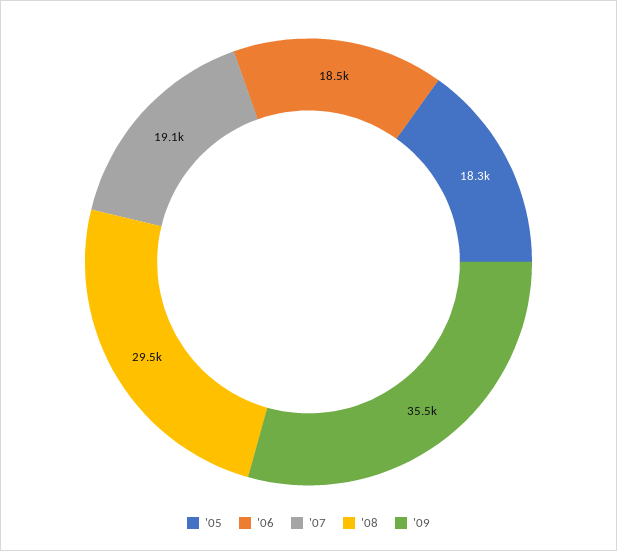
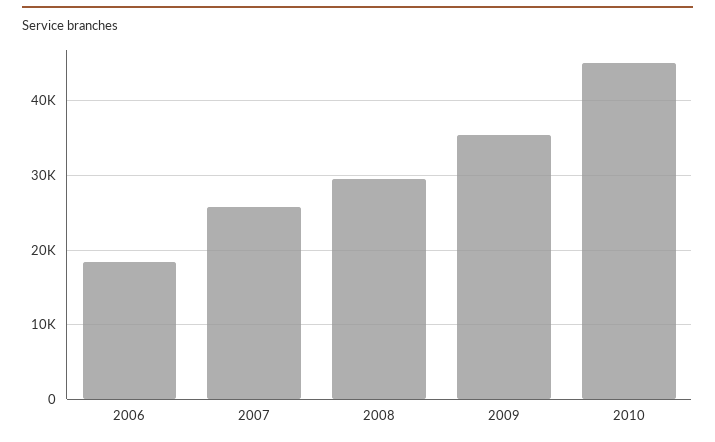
'05: 18300 -> none
'07: 19100 -> 26000
2010: none -> 45000

